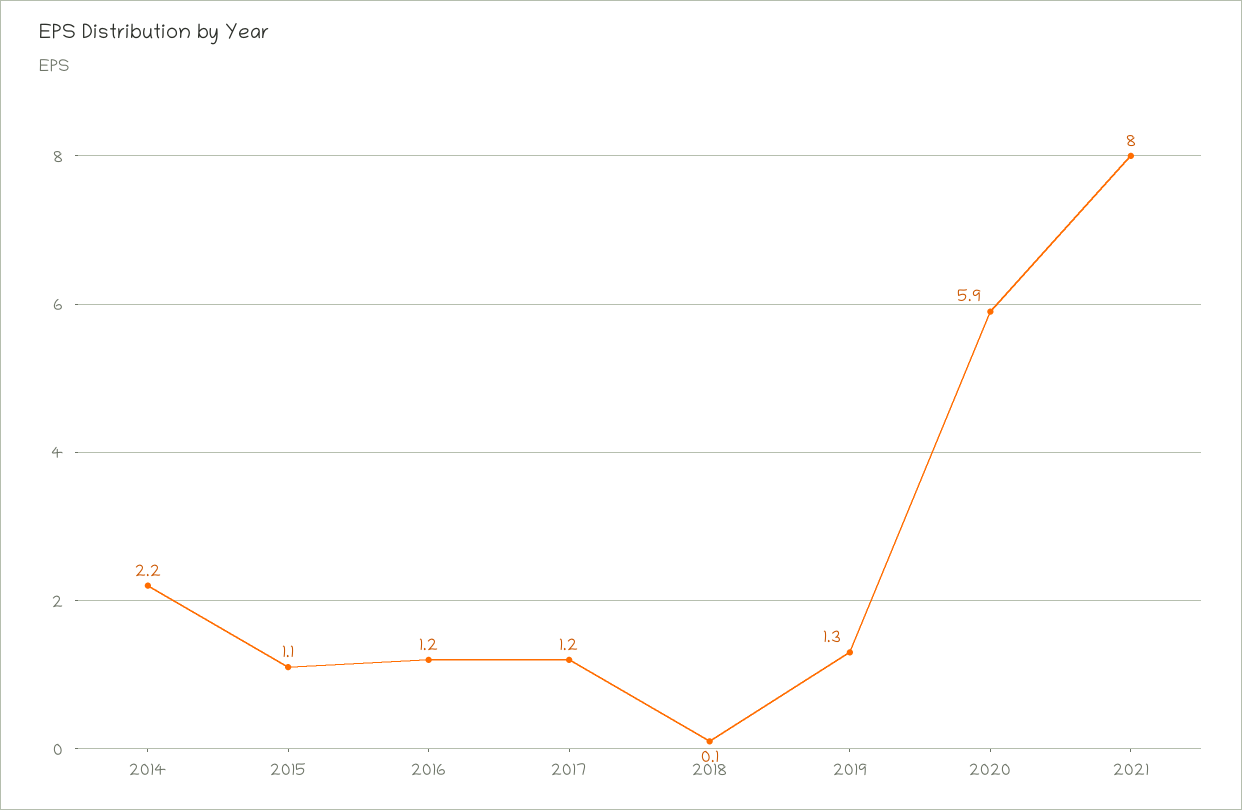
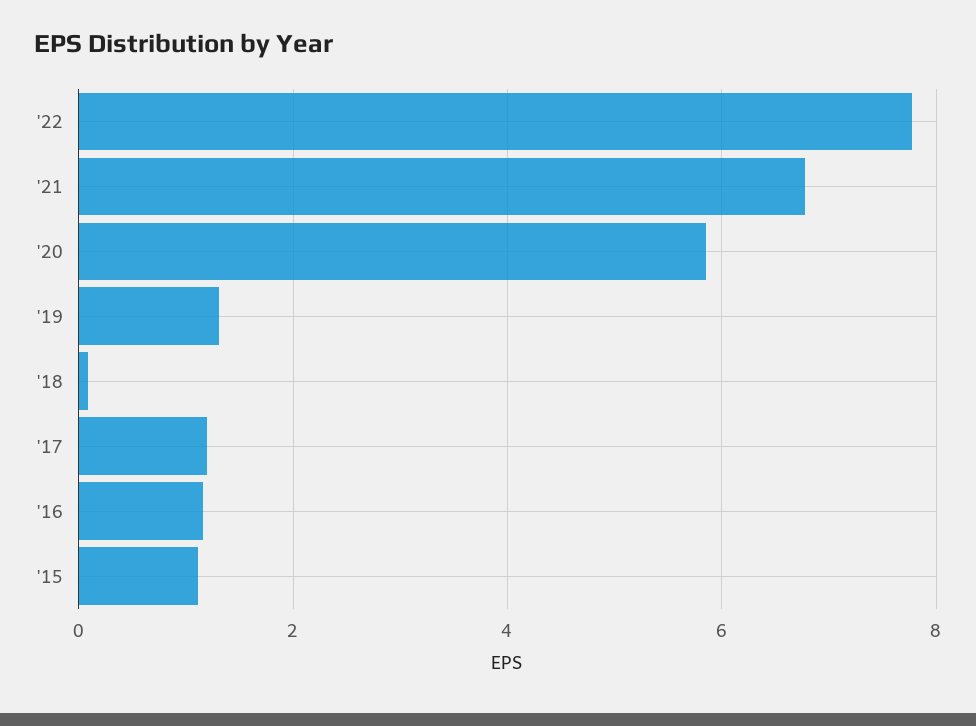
2014: 2.2 -> none
2021: 8 -> 6.8
'22: none -> 7.8

